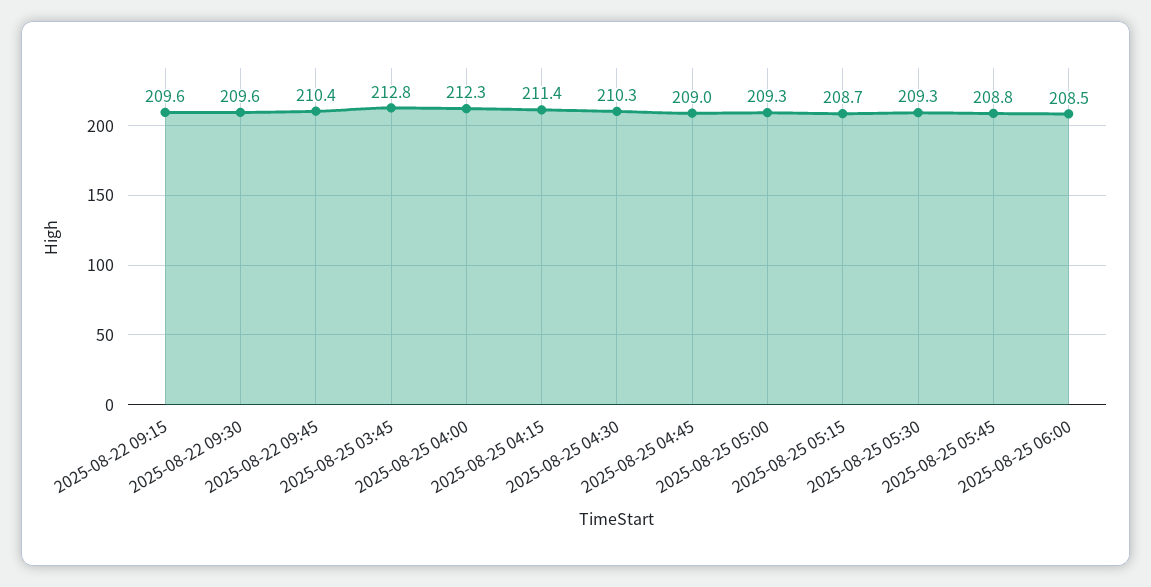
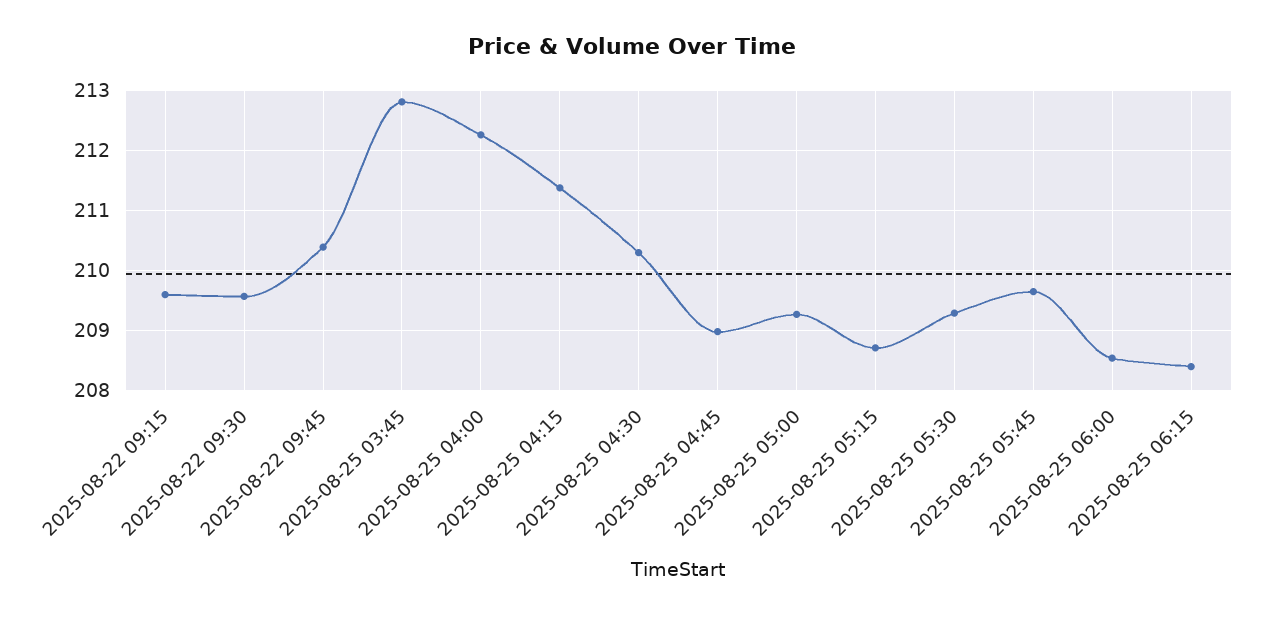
2025-08-25 05:45: 208.8 -> 209.6
2025-08-25 06:15: none -> 208.4

